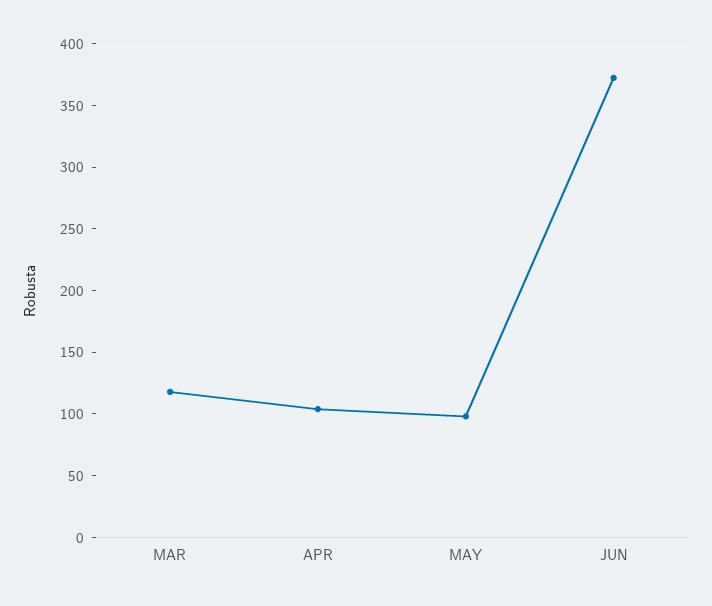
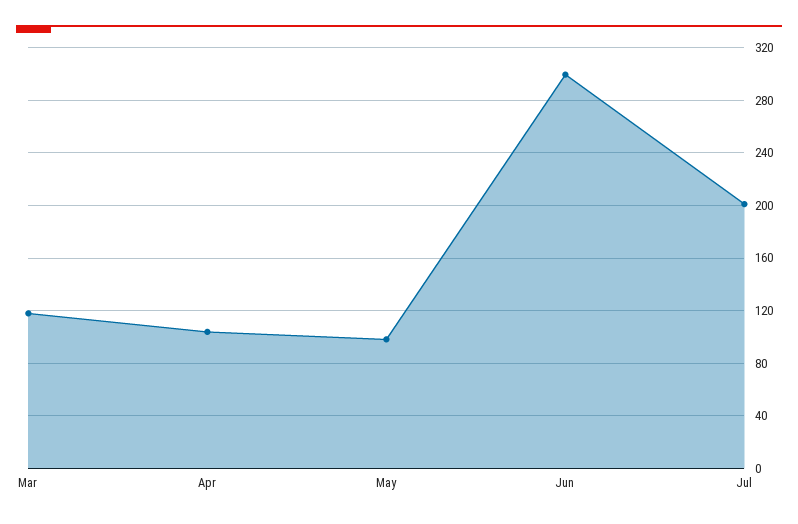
JUN: 370 -> 300
Jul: none -> 200

